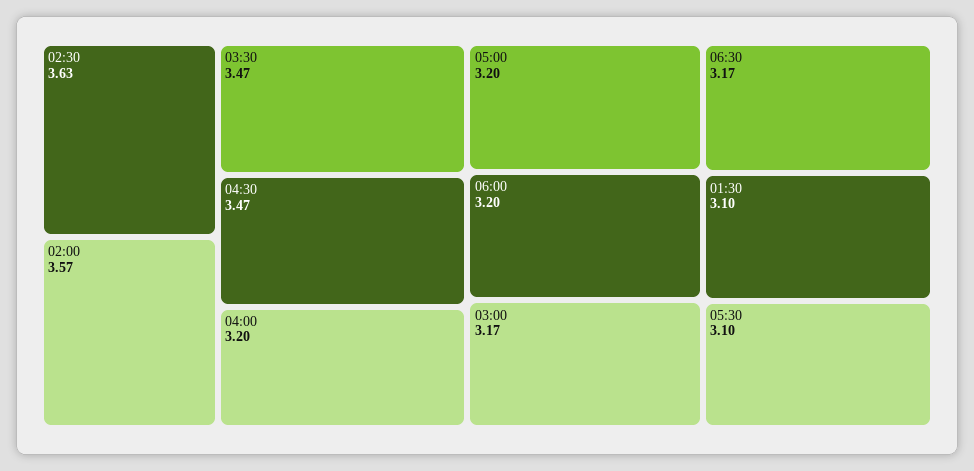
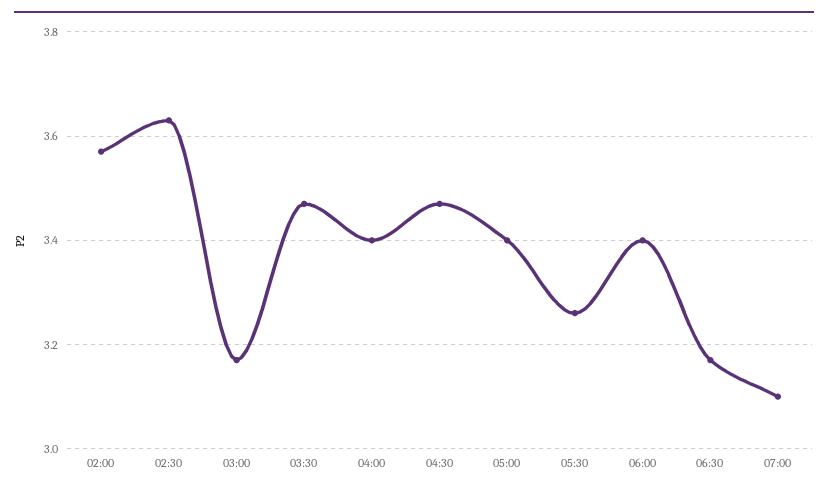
04:00: 3.2 -> 3.4
05:00: 3.2 -> 3.4
06:00: 3.2 -> 3.4
01:30: 3.1 -> none
05:30: 3.1 -> 3.25
07:00: none -> 3.1

